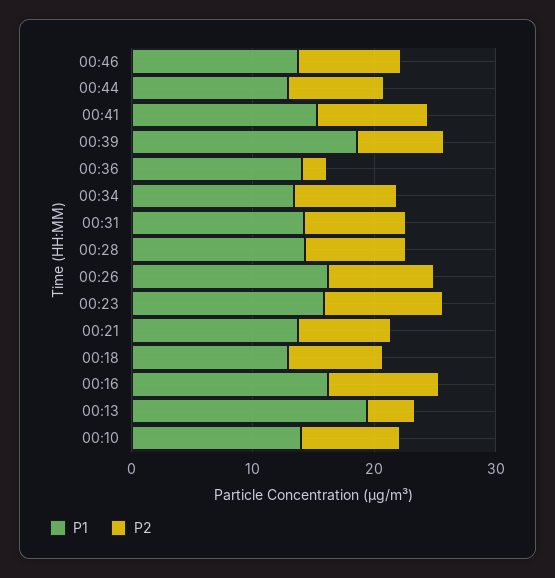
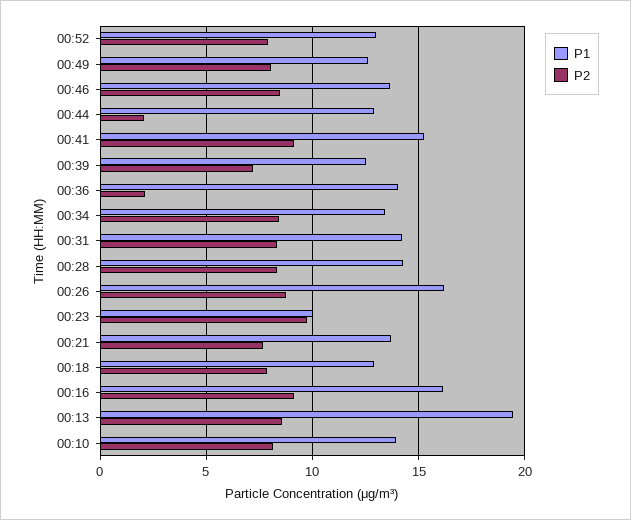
P2, 00:44: 8 -> 2
P1, 00:39: 18 -> 12.5
P1, 00:23: 16 -> 10
P2, 00:13: 4 -> 8.5
P1, 00:52: none -> 13
P2, 00:52: none -> 8
P1, 00:49: none -> 12.5
P2, 00:49: none -> 8

